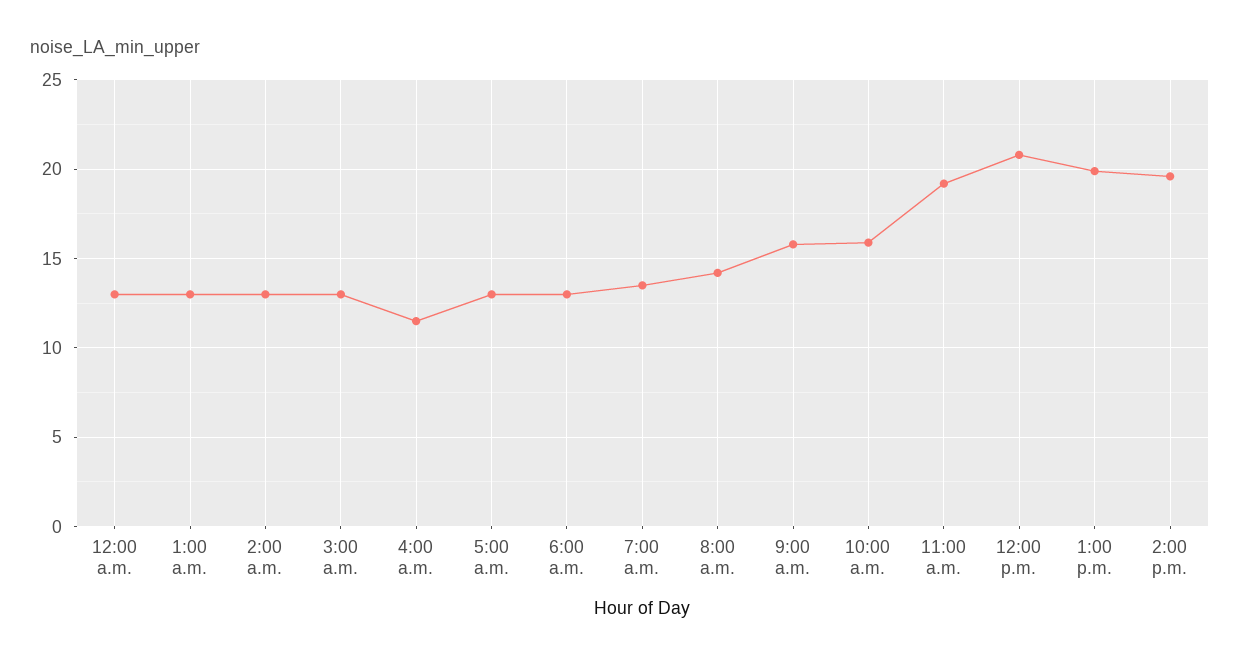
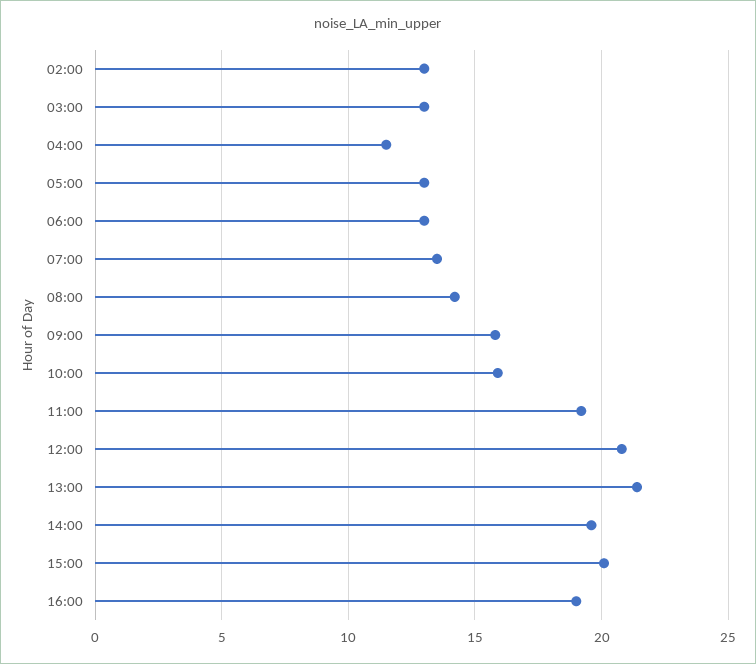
12:00 a.m.: 13 -> none
1:00 a.m.: 13 -> none
1:00 p.m.: 20 -> 21.5
15:00: none -> 20
16:00: none -> 19

